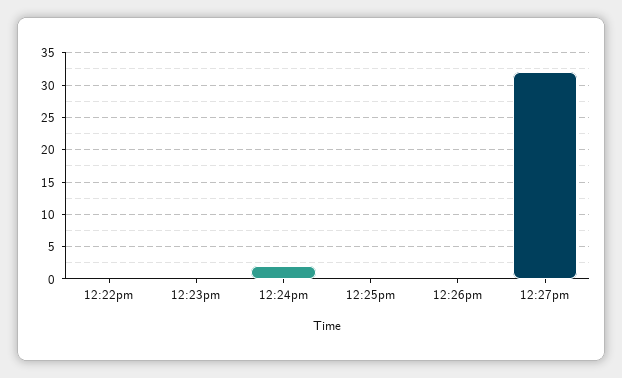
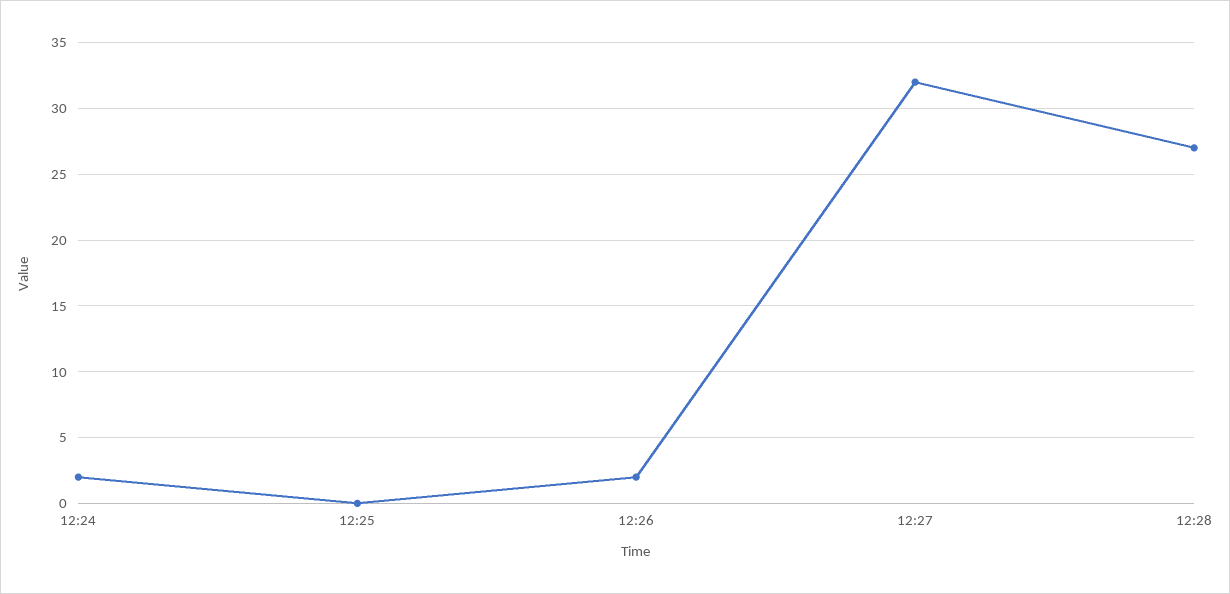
12:22pm: 0 -> none
12:23pm: 0 -> none
12:26pm: 0 -> 2
12:28: none -> 27

